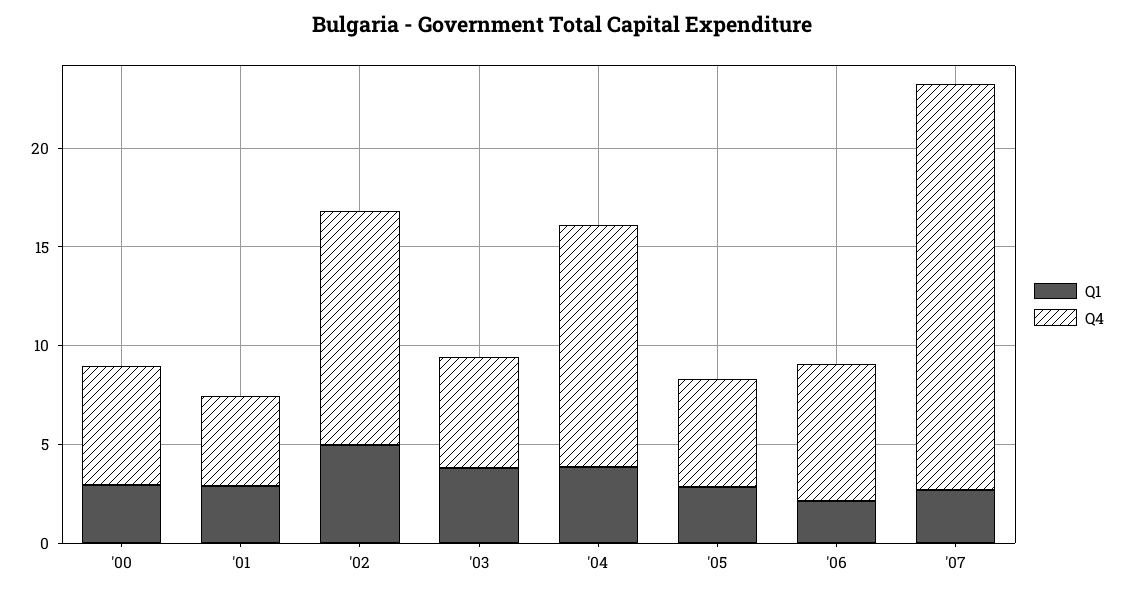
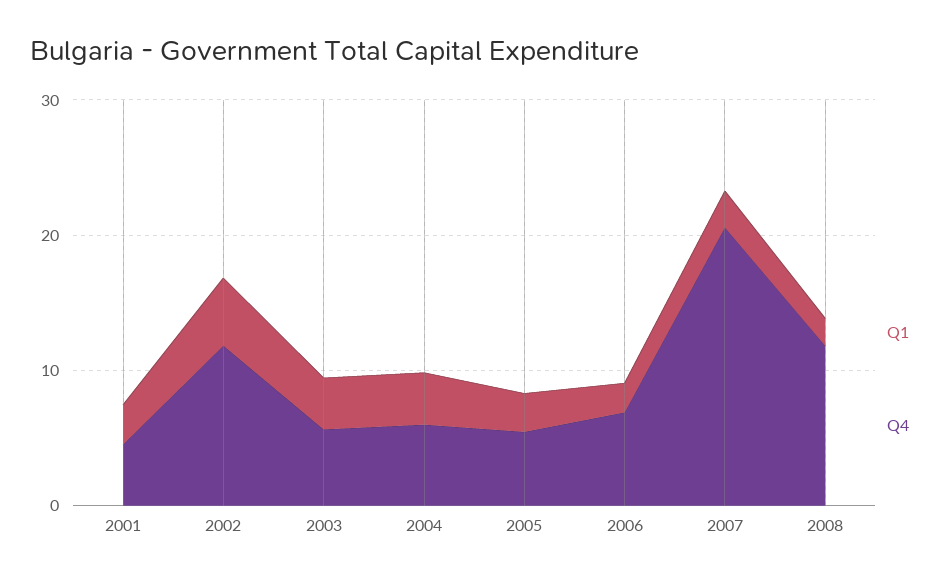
Q1, '00: 3 -> none
Q4, '00: 6 -> none
Q4, '04: 12 -> 6
Q1, 2008: none -> 2
Q4, 2008: none -> 12

